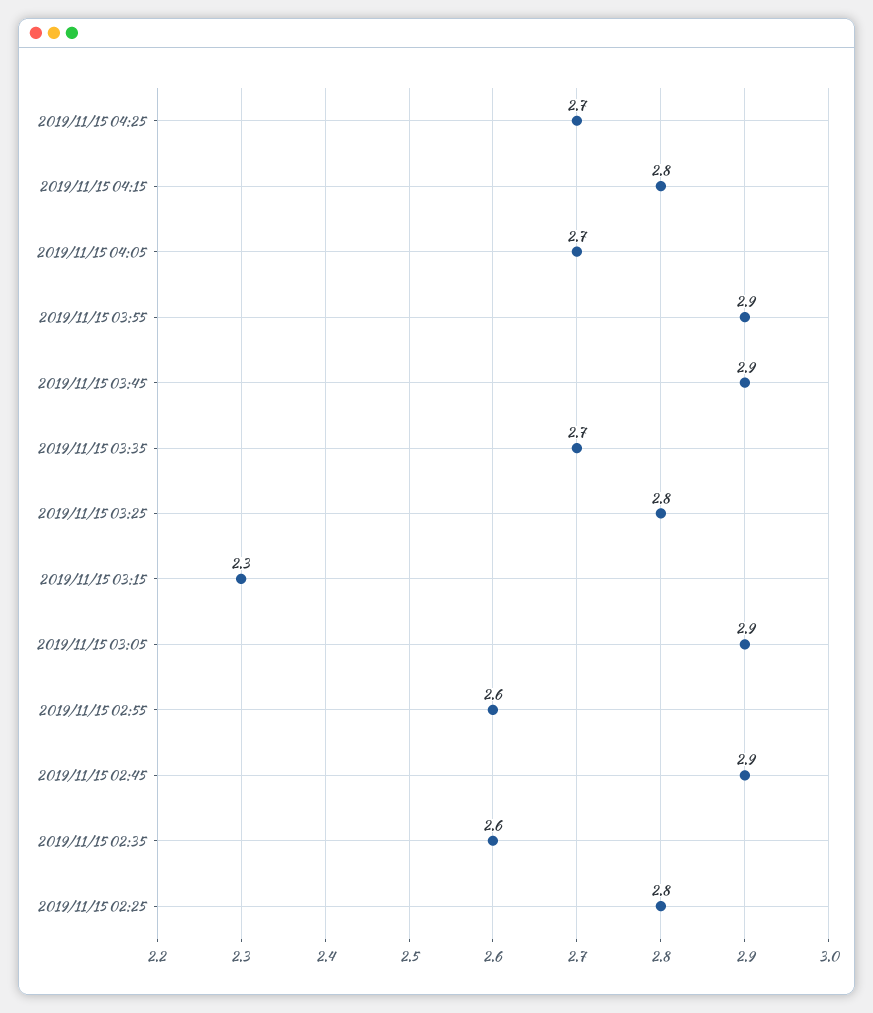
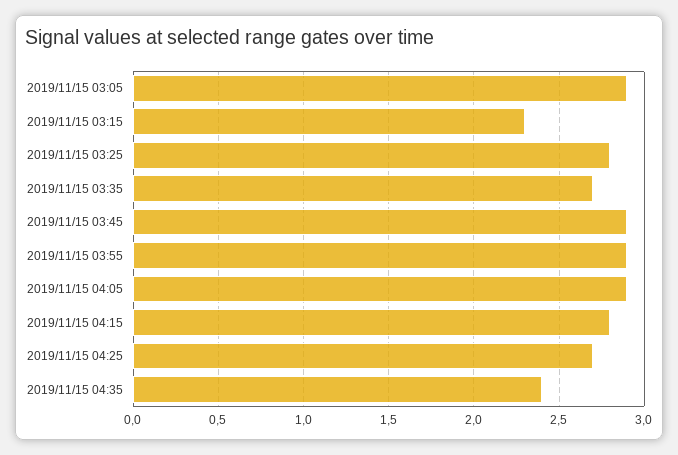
2019/11/15 04:05: 2.7 -> 2.9
2019/11/15 02:55: 2.6 -> none
2019/11/15 02:45: 2.9 -> none
2019/11/15 02:35: 2.6 -> none
2019/11/15 02:25: 2.8 -> none
2019/11/15 04:35: none -> 2.4

